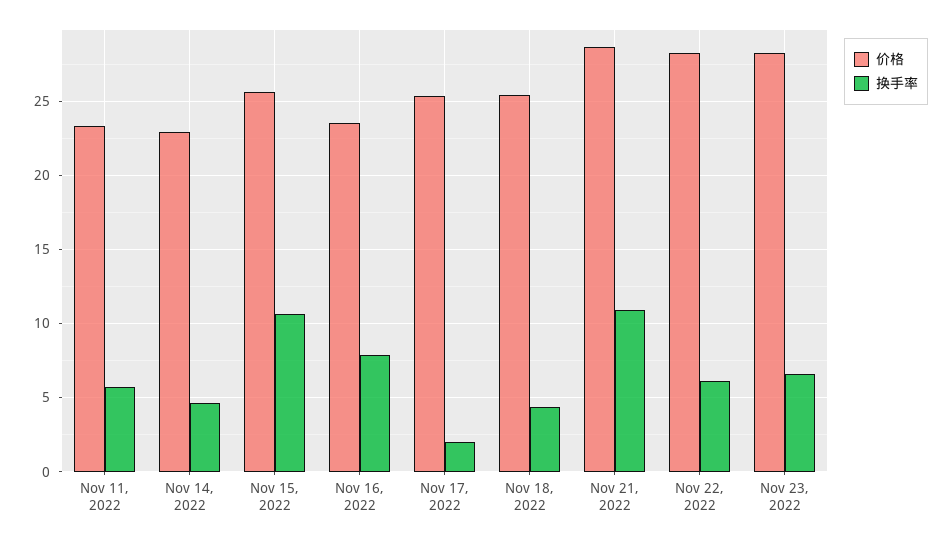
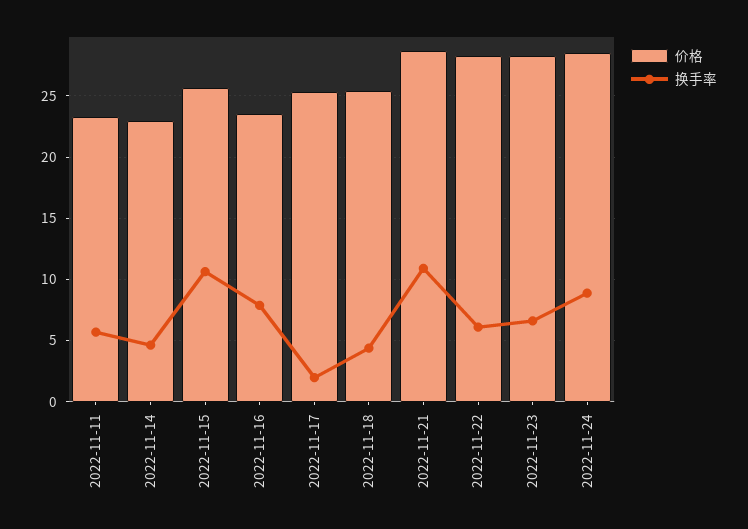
价格, 2022-11-24: none -> 28.5
换手率, 2022-11-24: none -> 9

